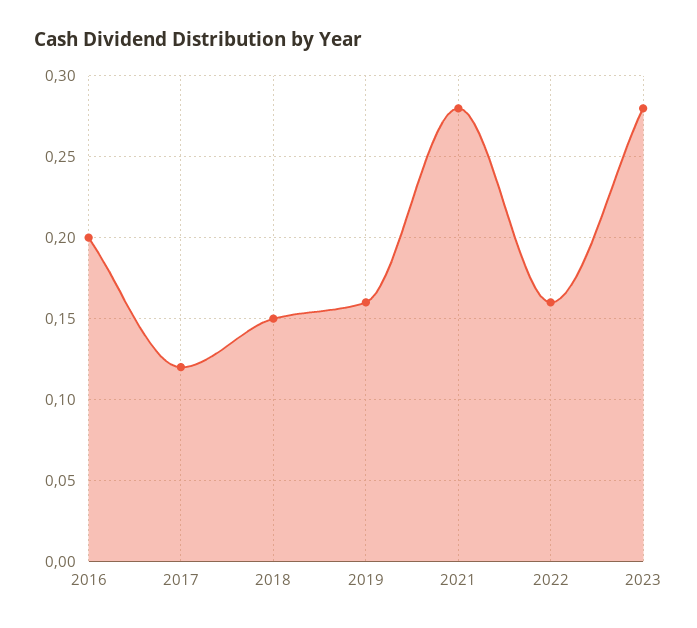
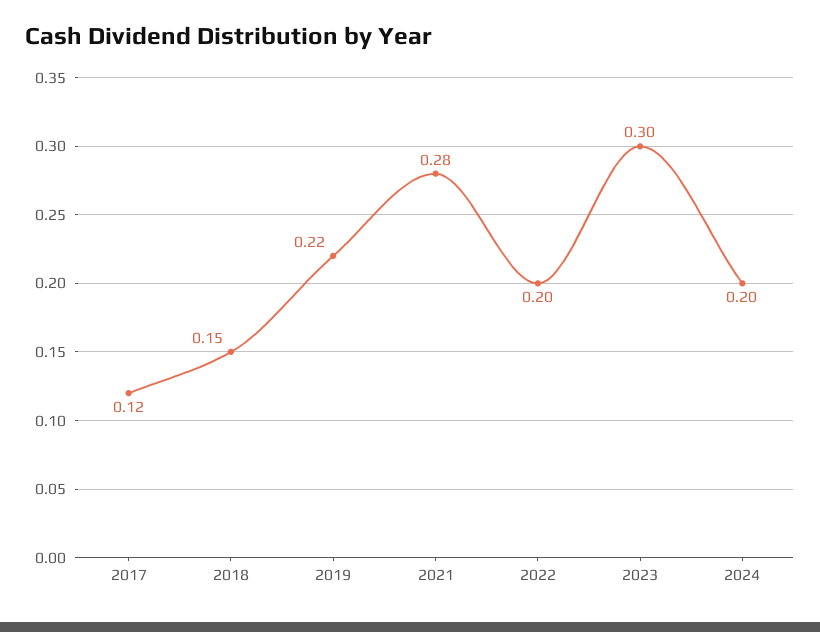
2016: 0.2 -> none
2019: 0.16 -> 0.22
2022: 0.16 -> 0.2
2023: 0.28 -> 0.3
2024: none -> 0.2

